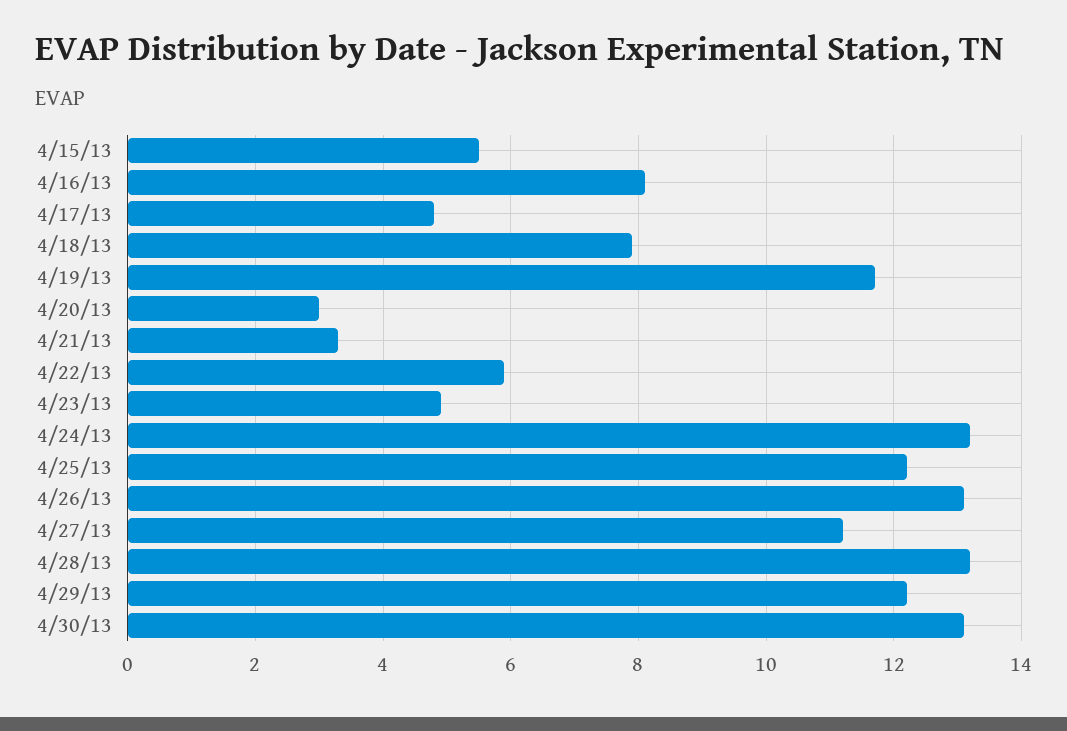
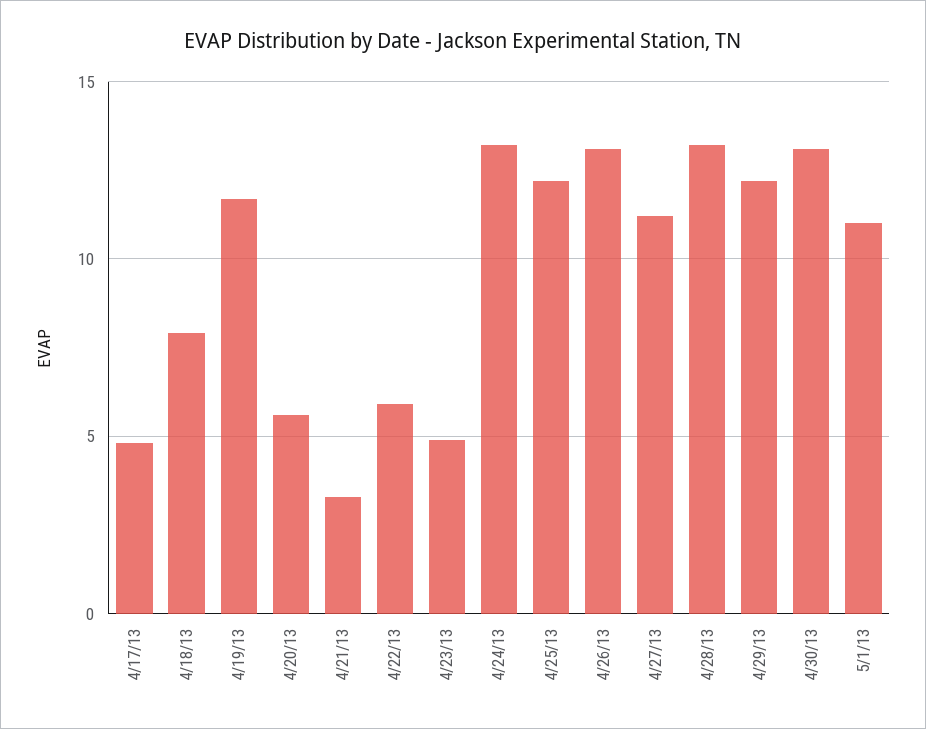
4/15/13: 5.5 -> none
4/16/13: 8 -> none
4/20/13: 3 -> 5.5
5/1/13: none -> 11

